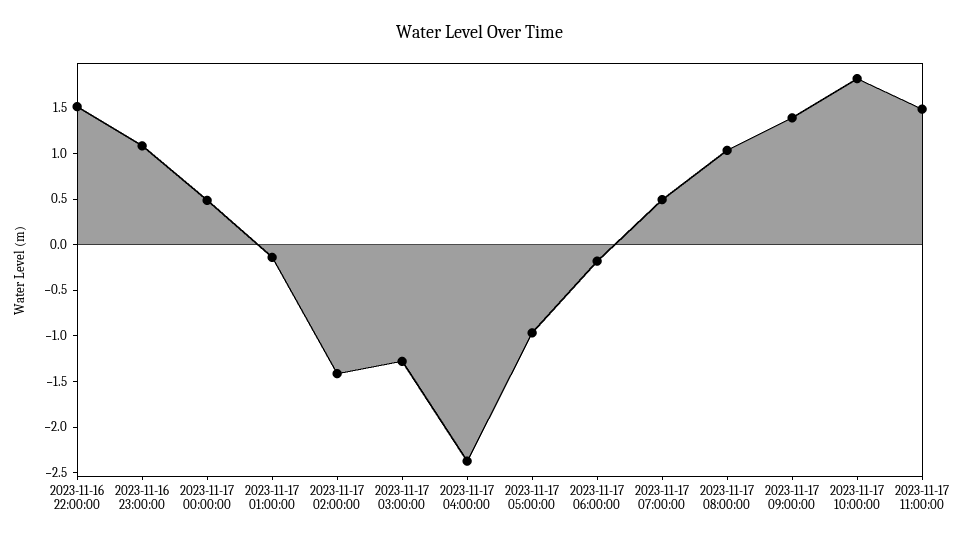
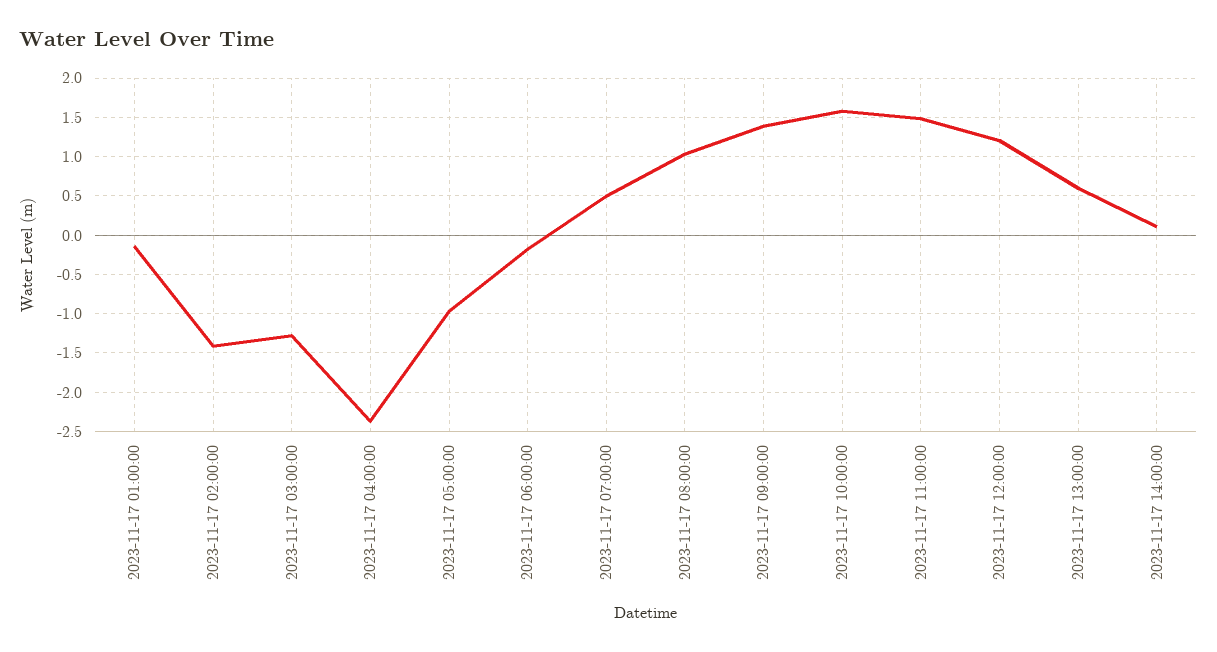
2023-11-16 22:00:00: 1.5 -> none
2023-11-16 23:00:00: 1.1 -> none
2023-11-17 00:00:00: 0.5 -> none
2023-11-17 10:00:00: 1.8 -> 1.6
2023-11-17 12:00:00: none -> 1.2
2023-11-17 13:00:00: none -> 0.6
2023-11-17 14:00:00: none -> 0.1

